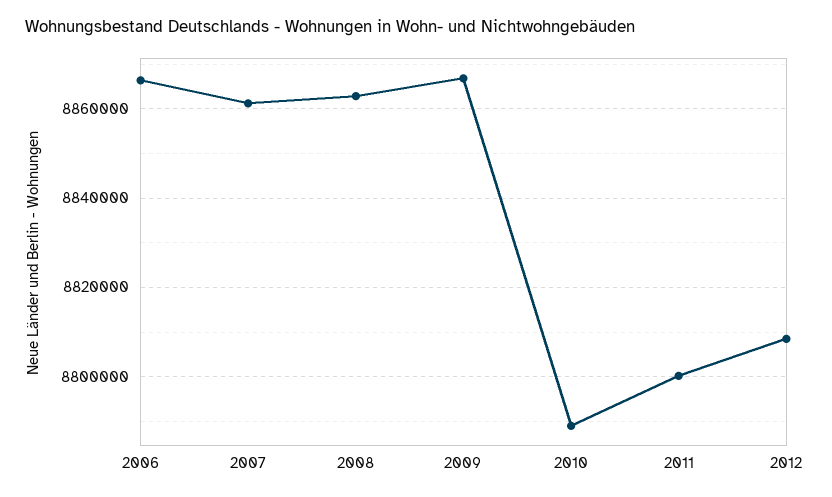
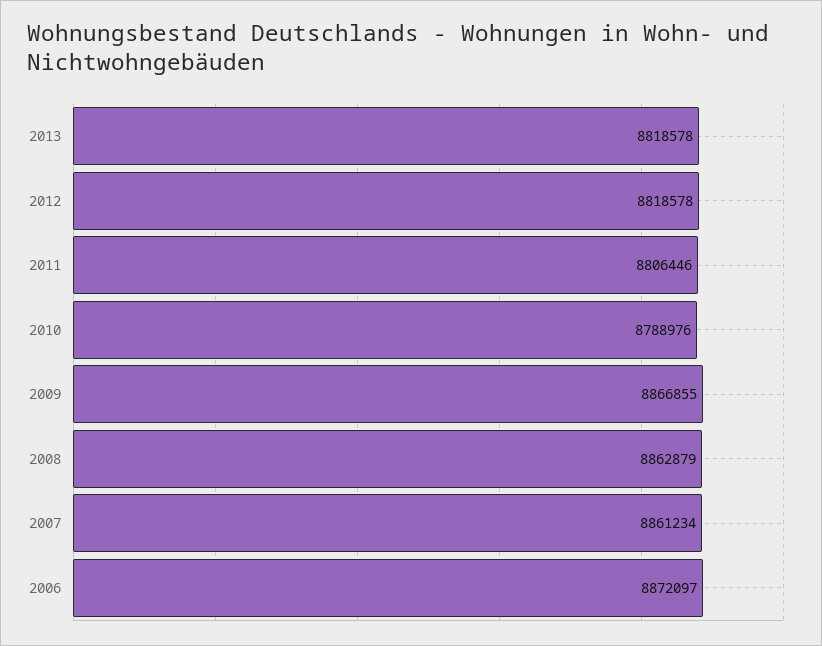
2006: 8866000 -> 8872097
2011: 8800000 -> 8806446
2012: 8808000 -> 8818578
2013: none -> 8818578

